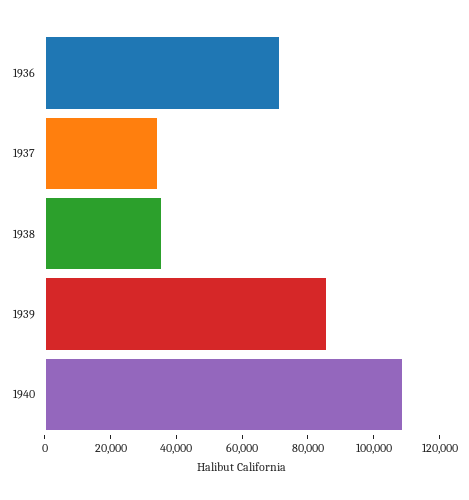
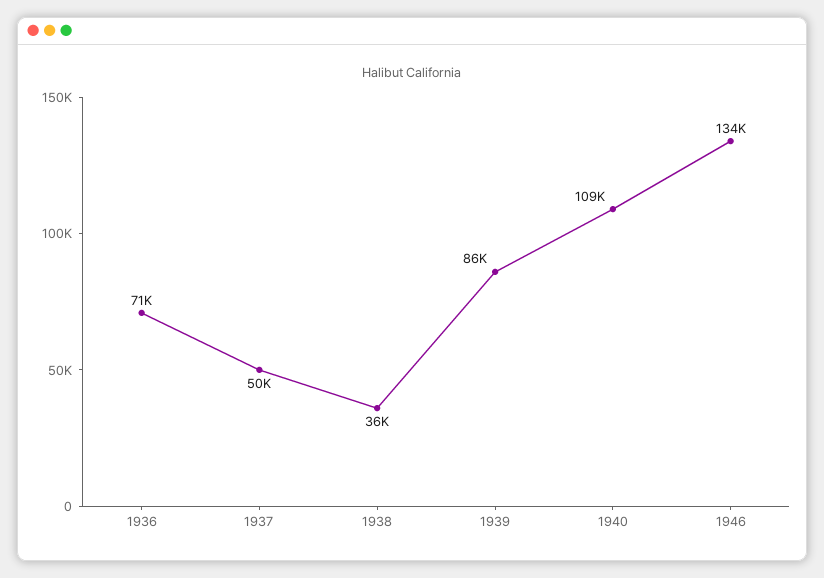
1937: 35000 -> 50000
1946: none -> 134000

